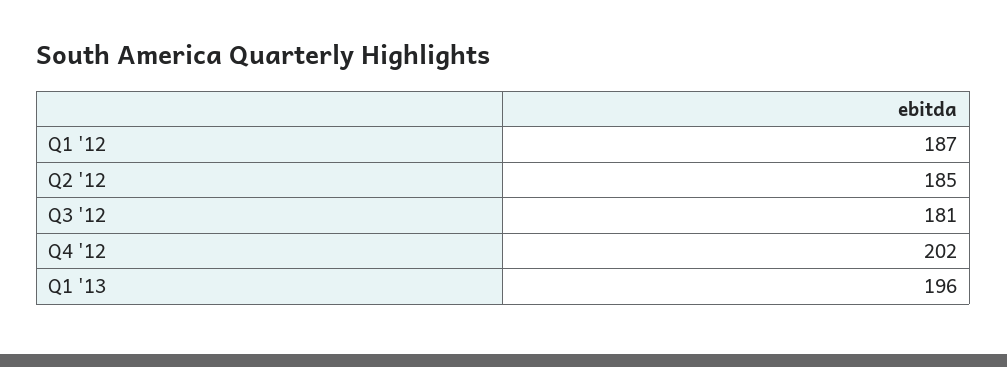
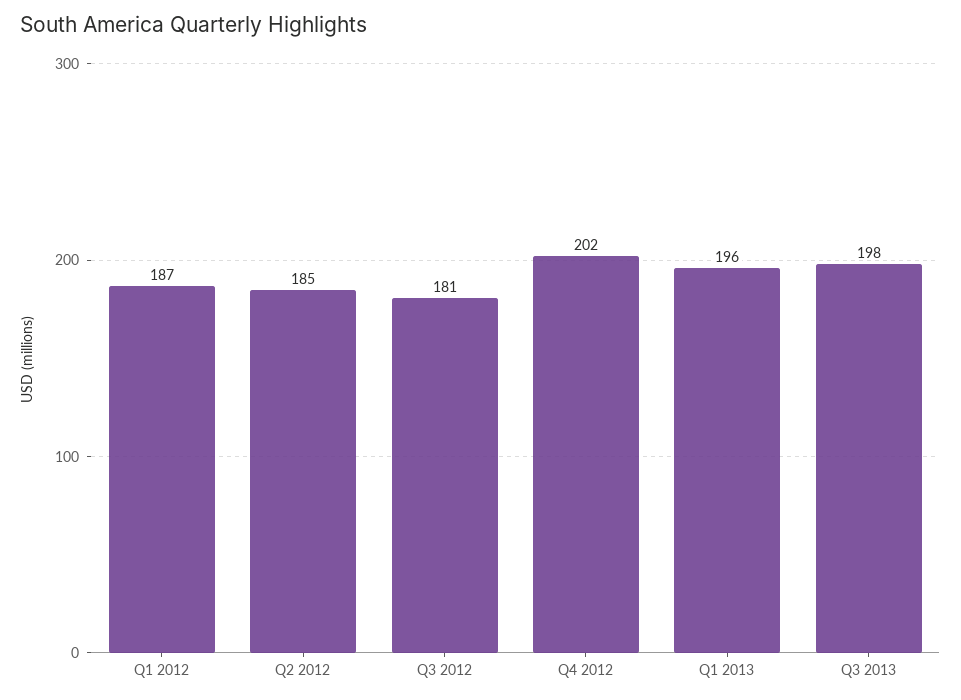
Q3 2013: none -> 198

